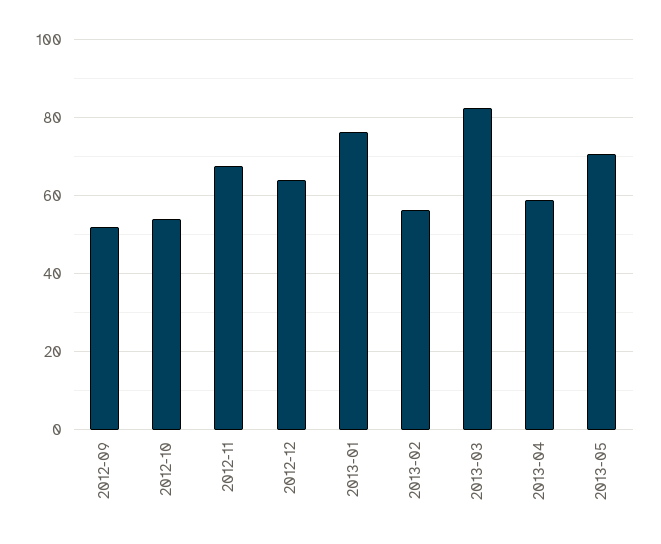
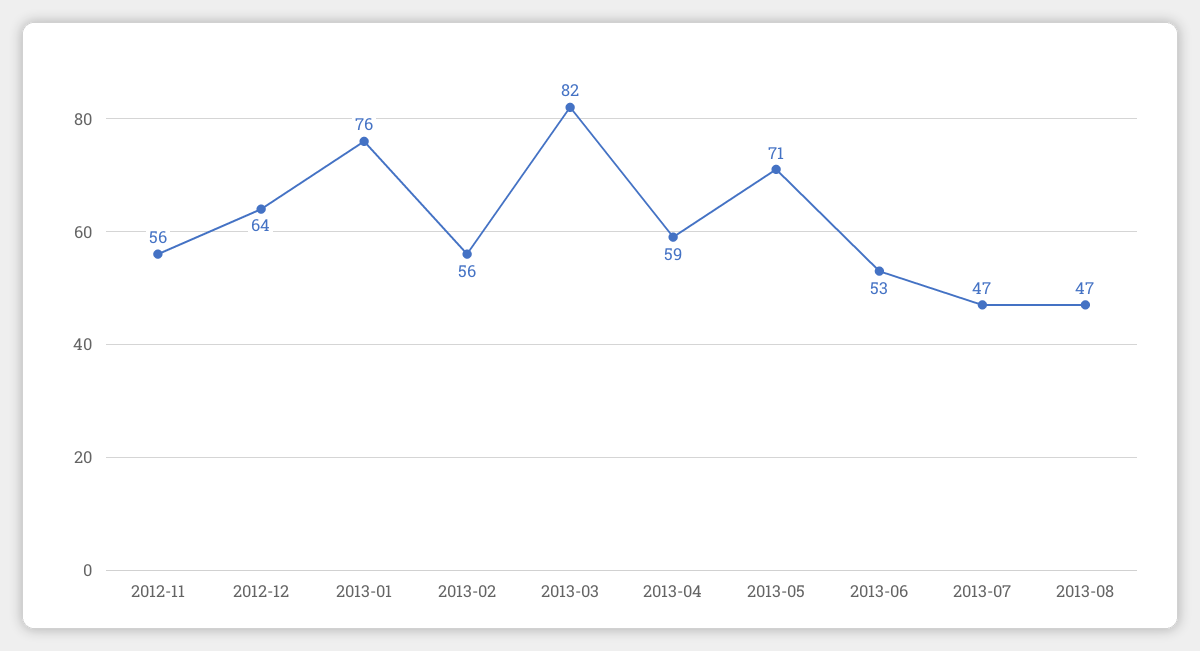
2012-09: 52 -> none
2012-10: 54 -> none
2012-11: 68 -> 56
2013-06: none -> 53
2013-07: none -> 47
2013-08: none -> 47

